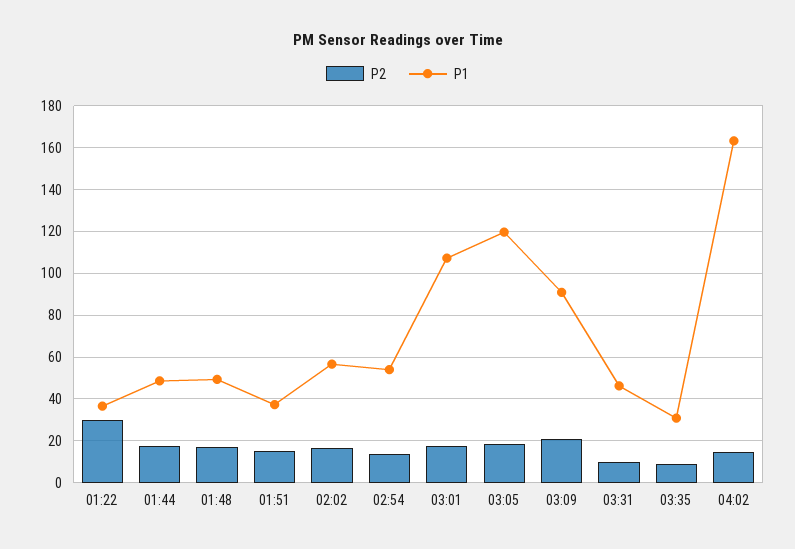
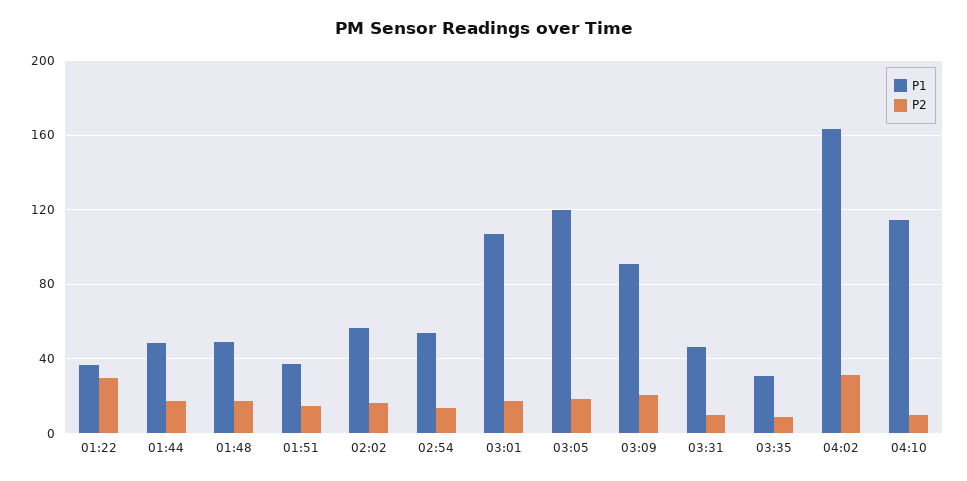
P2, 04:02: 15 -> 30
P1, 04:10: none -> 115
P2, 04:10: none -> 10

